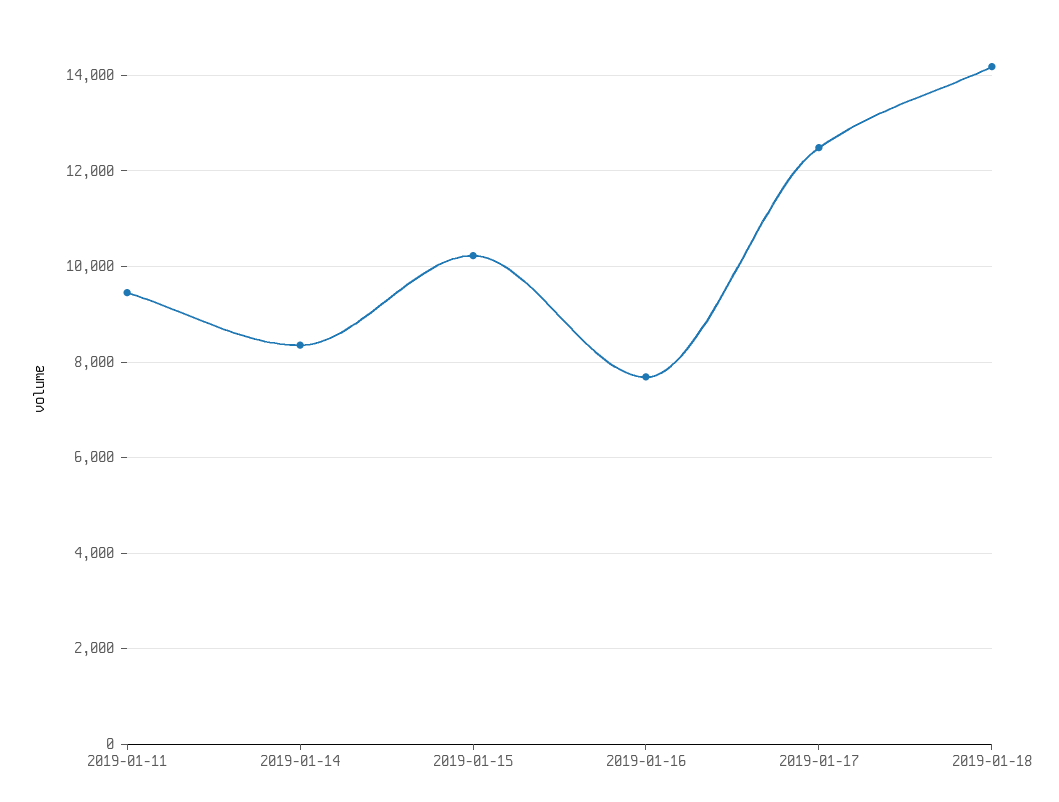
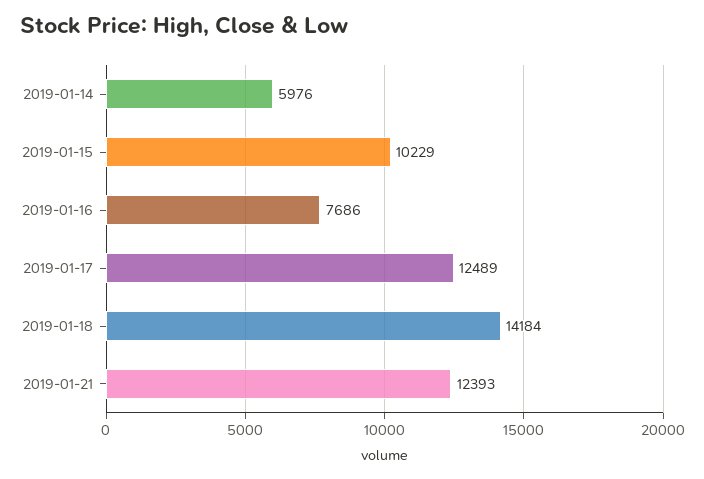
2019-01-11: 9400 -> none
2019-01-14: 8400 -> 5976
2019-01-21: none -> 12393

